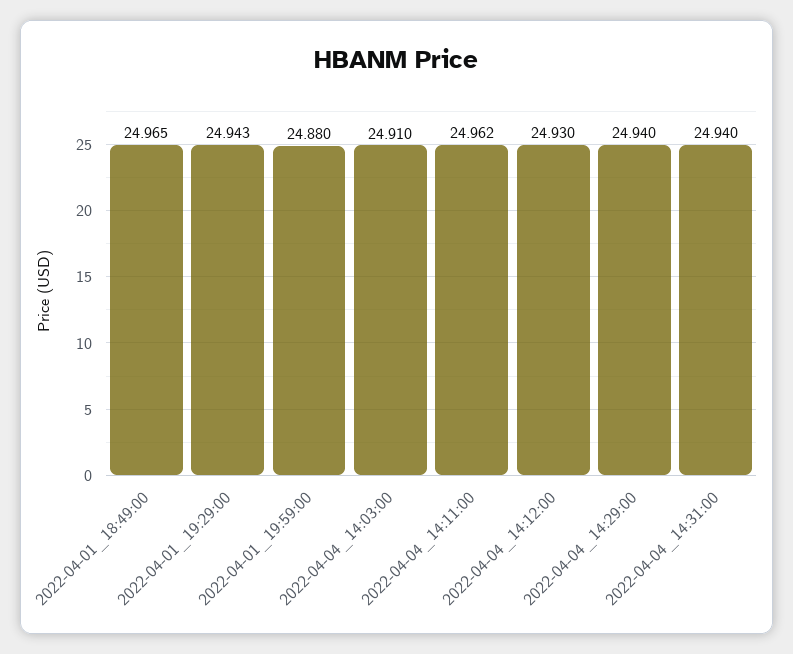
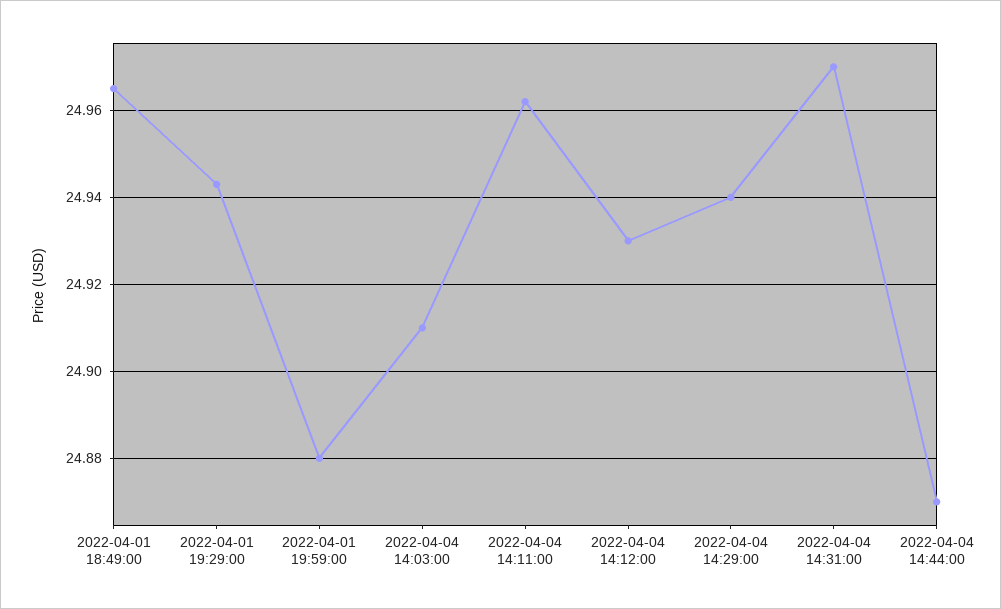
2022-04-04_14:31:00: 24.94 -> 24.97
2022-04-04 14:44:00: none -> 24.87

